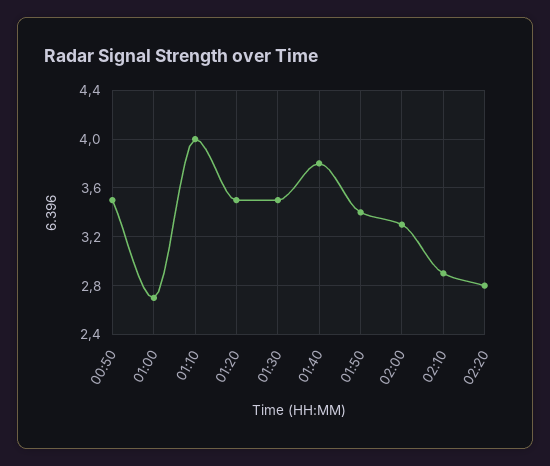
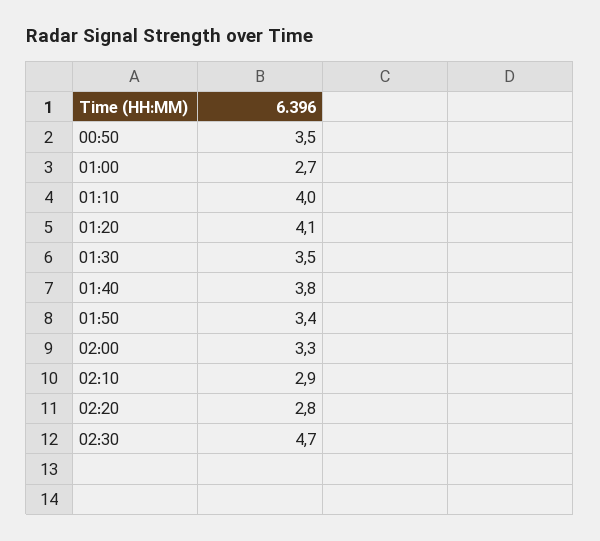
01:20: 3.5 -> 4.1
02:30: none -> 4.7

